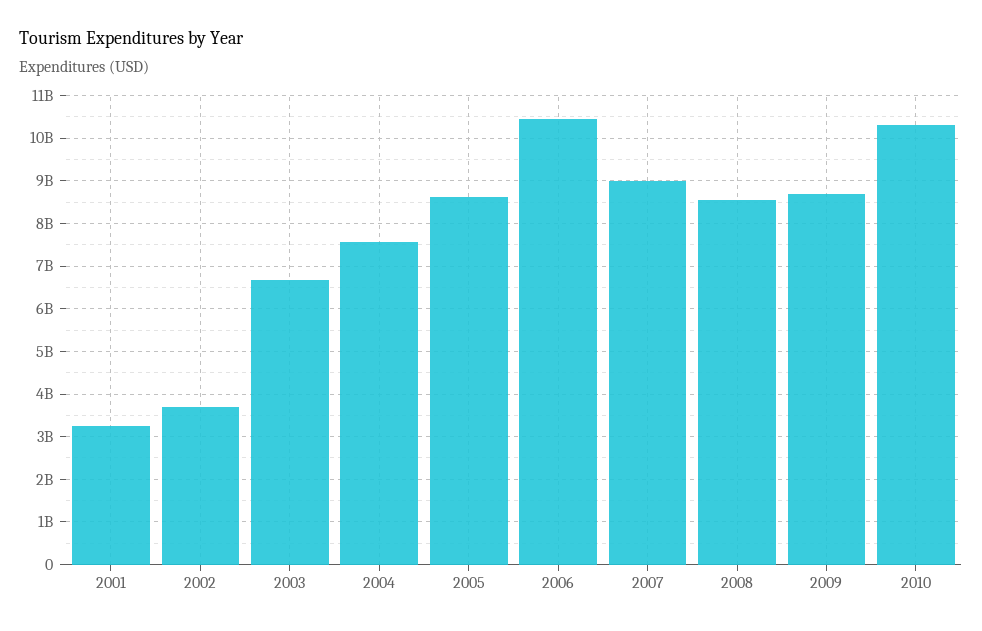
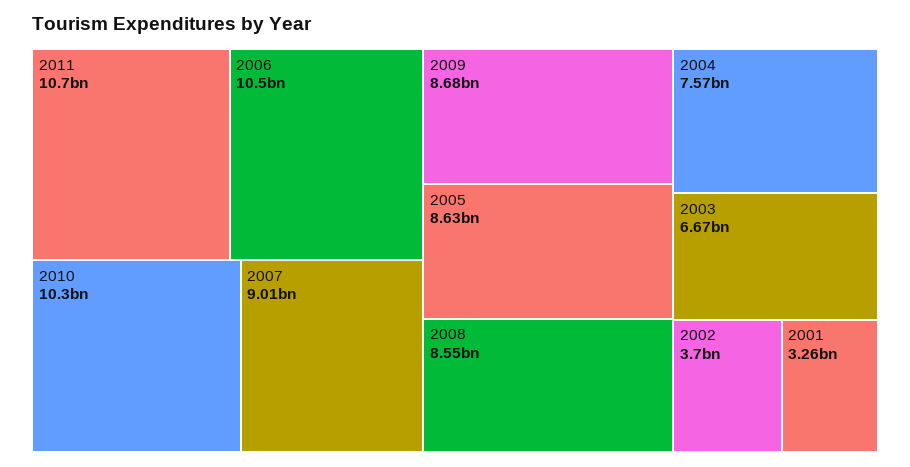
2011: none -> 10700000000

